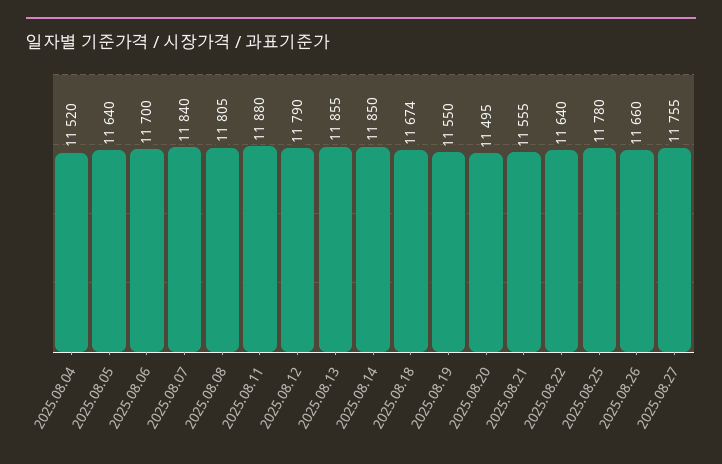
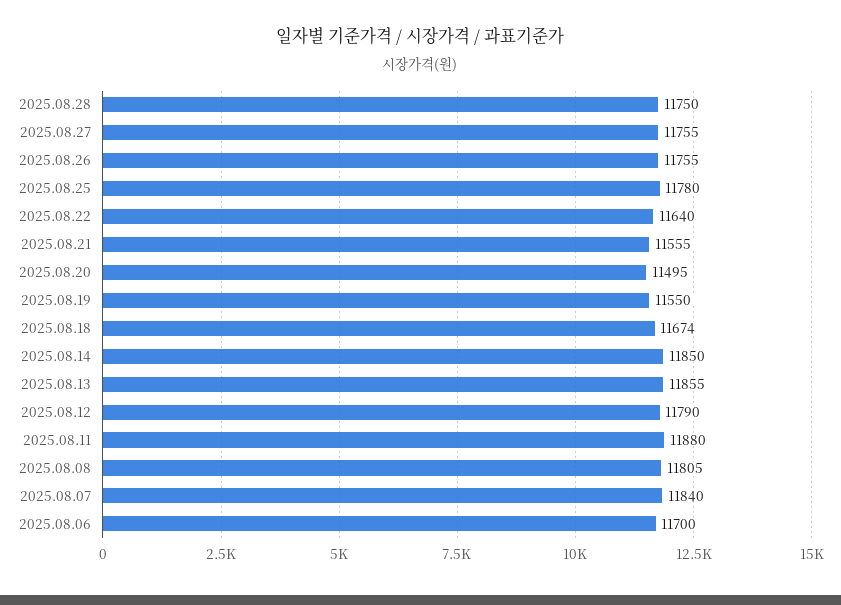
2025.08.04: 11520 -> none
2025.08.05: 11640 -> none
2025.08.26: 11660 -> 11755
2025.08.28: none -> 11750

